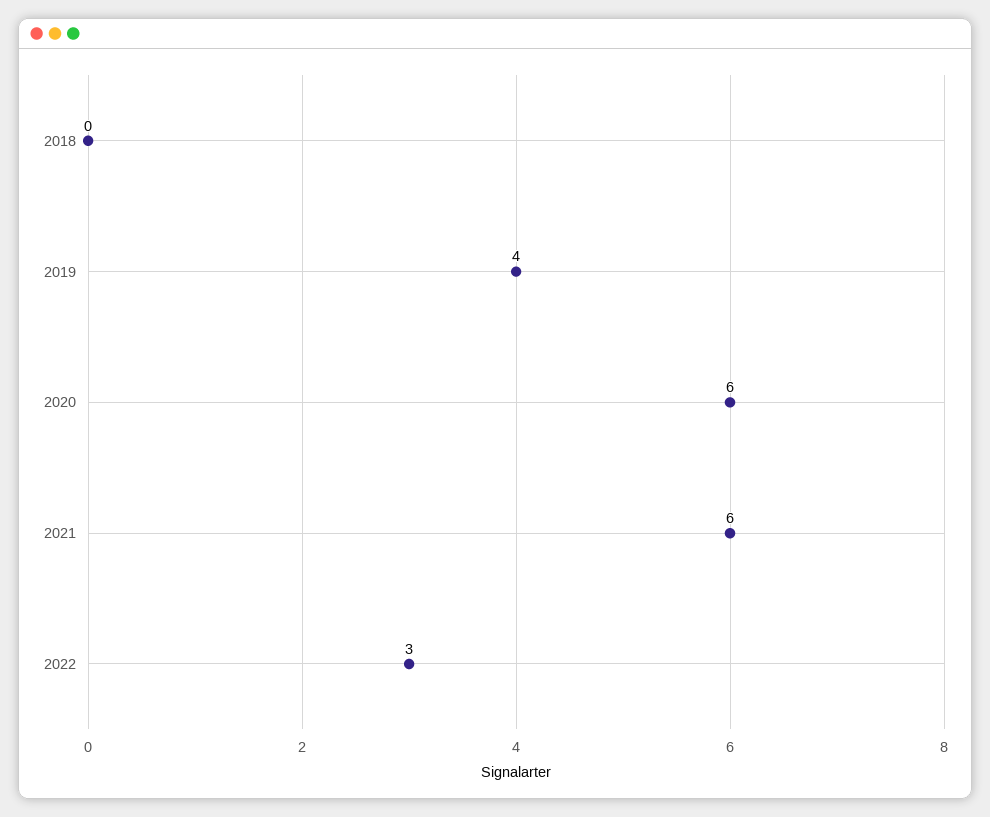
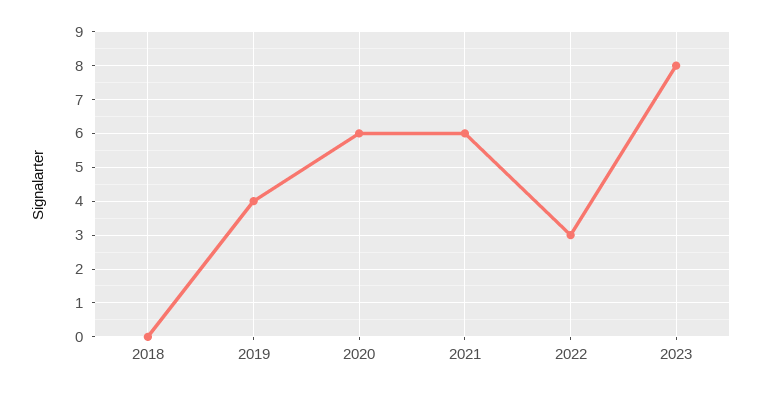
2023: none -> 8

